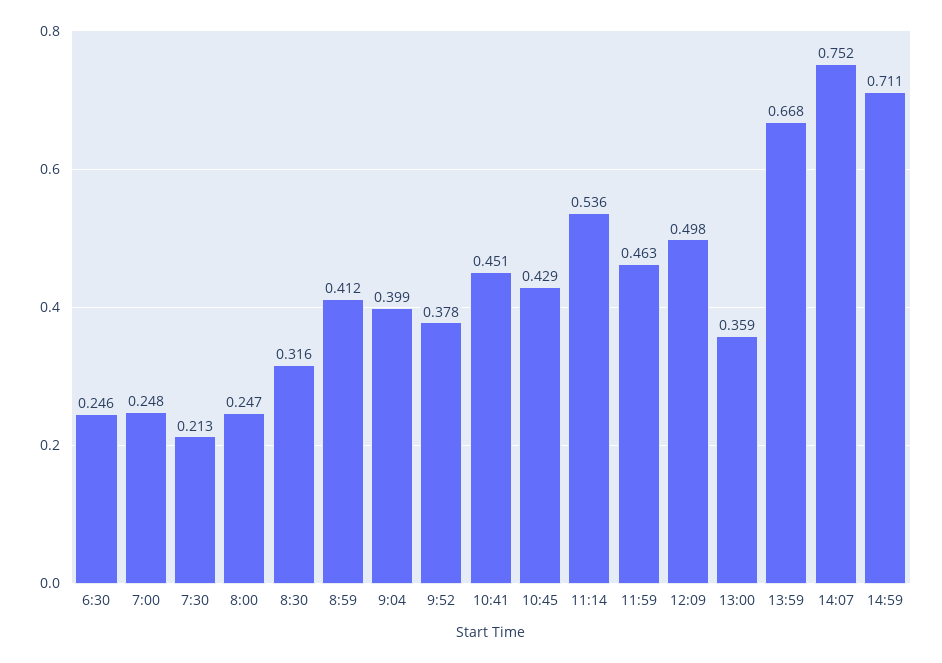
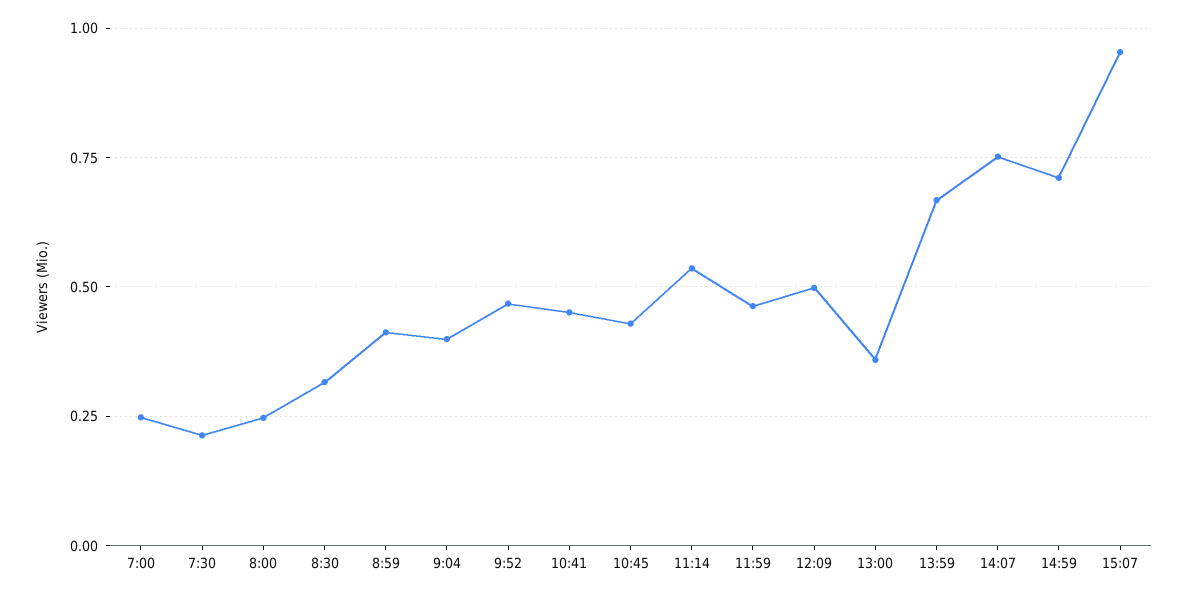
6:30: 0.246 -> none
9:52: 0.378 -> 0.475
15:07: none -> 0.95

